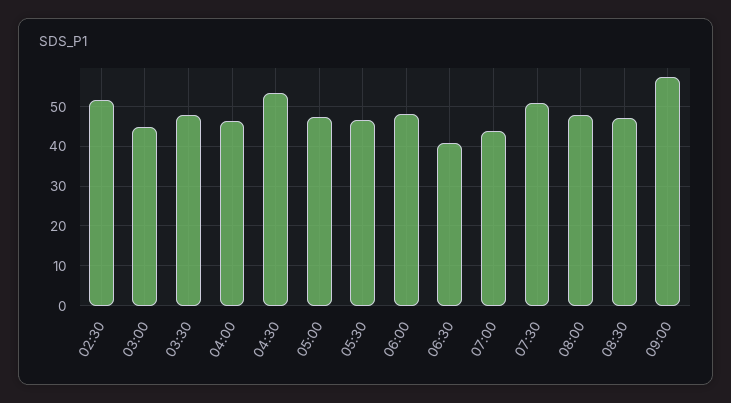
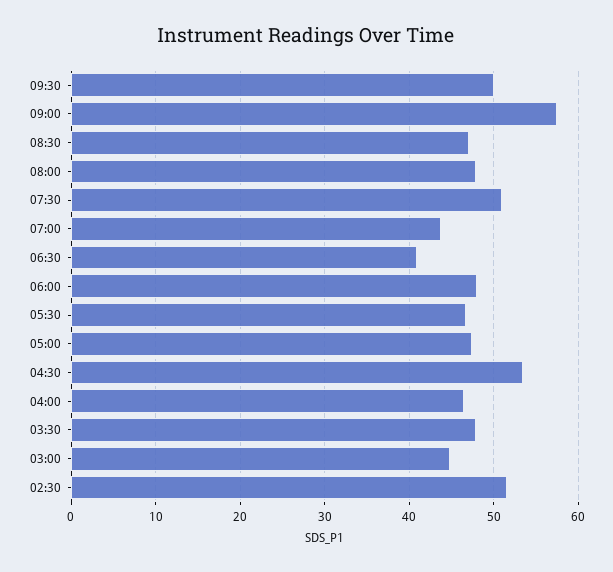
09:30: none -> 50

